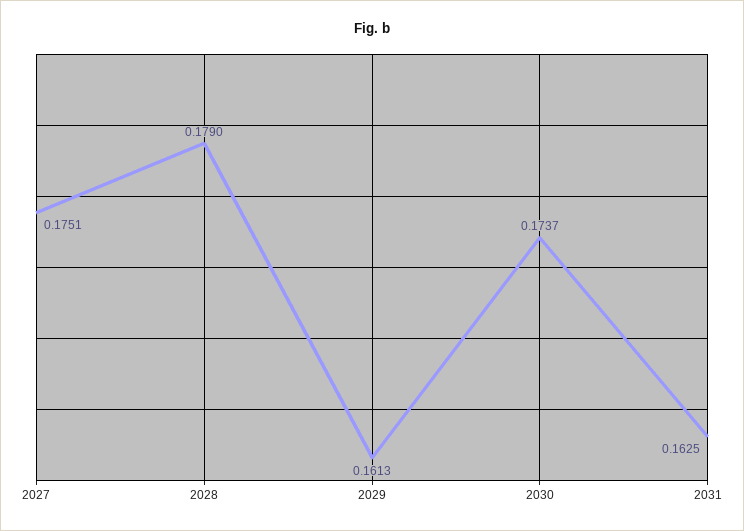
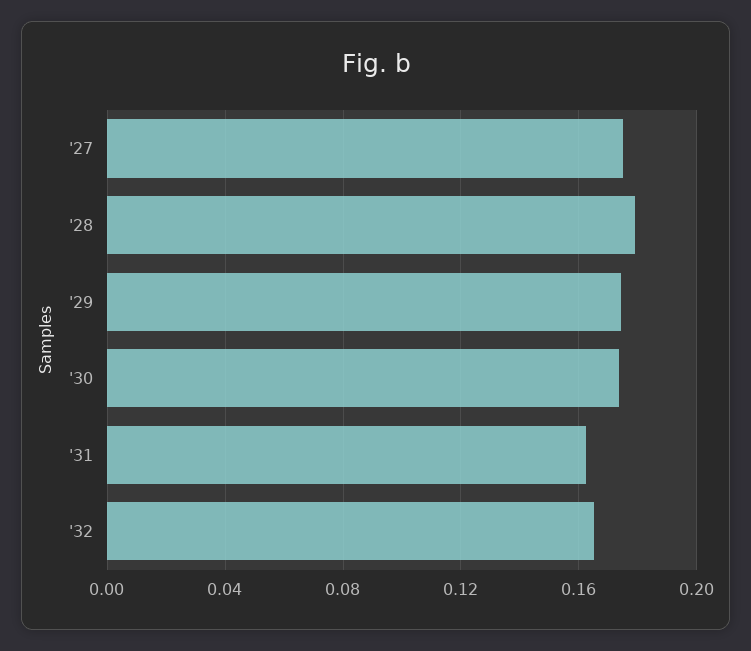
2029: 0.1613 -> 0.175
'32: none -> 0.165

